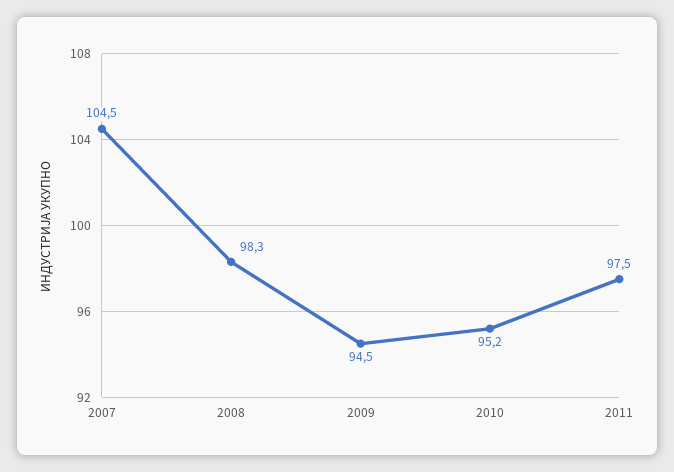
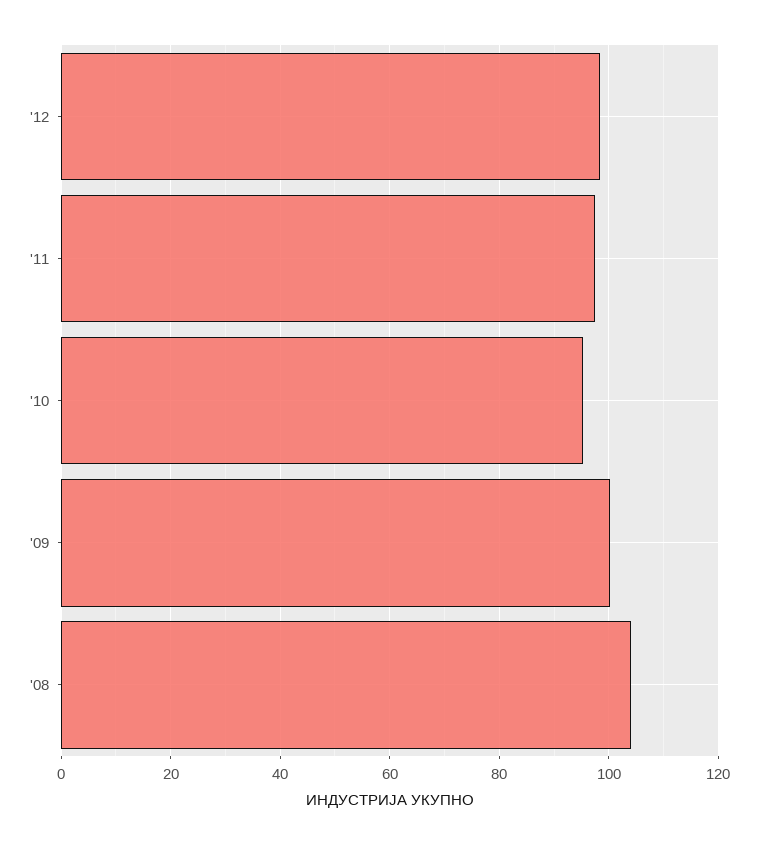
2007: 104.5 -> none
2008: 98.3 -> 104
2009: 94.5 -> 100
'12: none -> 98

